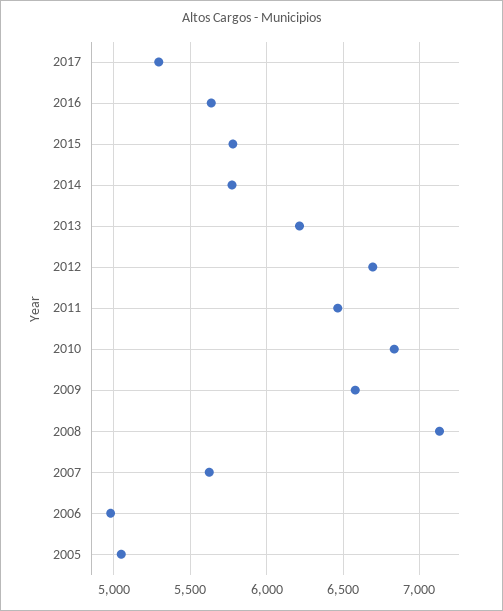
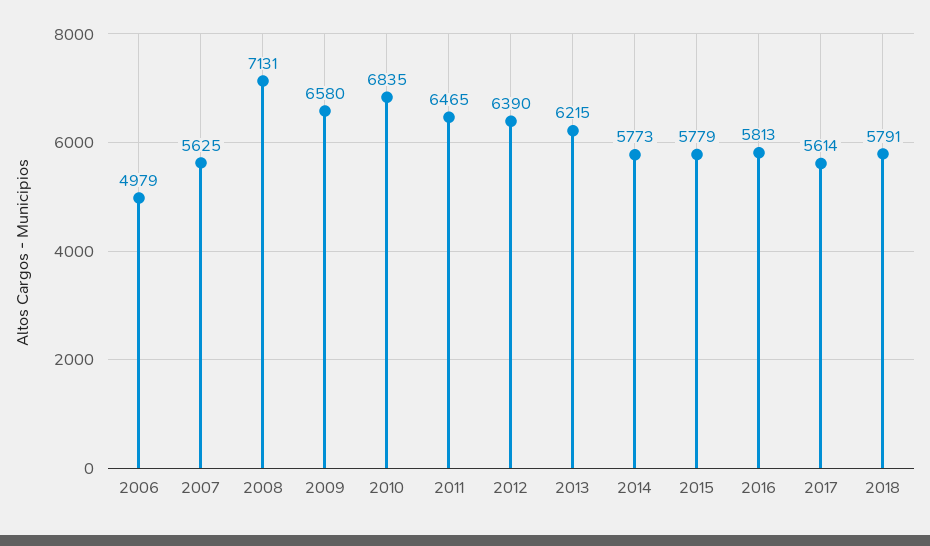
2017: 5300 -> 5614
2016: 5650 -> 5813
2012: 6700 -> 6390
2005: 5050 -> none
2018: none -> 5791

